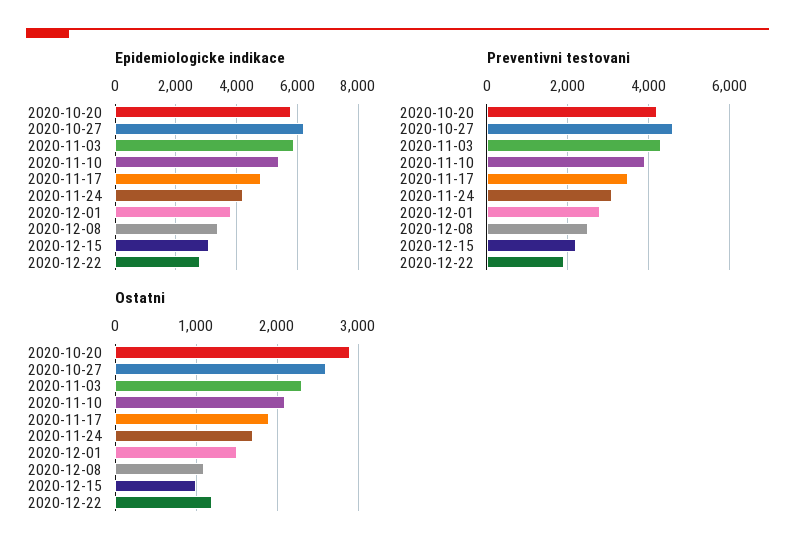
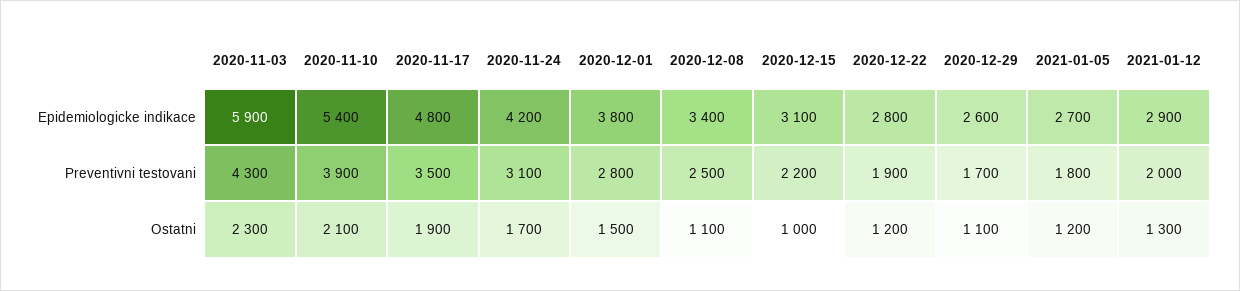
Epidemiologicke indikace, 2020-10-20: 5800 -> none
Epidemiologicke indikace, 2020-10-27: 6200 -> none
Preventivni testovani, 2020-10-20: 4200 -> none
Preventivni testovani, 2020-10-27: 4600 -> none
Ostatni, 2020-10-20: 2900 -> none
Ostatni, 2020-10-27: 2600 -> none
Epidemiologicke indikace, 2020-12-29: none -> 2600
Epidemiologicke indikace, 2021-01-05: none -> 2700
Epidemiologicke indikace, 2021-01-12: none -> 2900
Preventivni testovani, 2020-12-29: none -> 1700
Preventivni testovani, 2021-01-05: none -> 1800
Preventivni testovani, 2021-01-12: none -> 2000
Ostatni, 2020-12-29: none -> 1100
Ostatni, 2021-01-05: none -> 1200
Ostatni, 2021-01-12: none -> 1300

